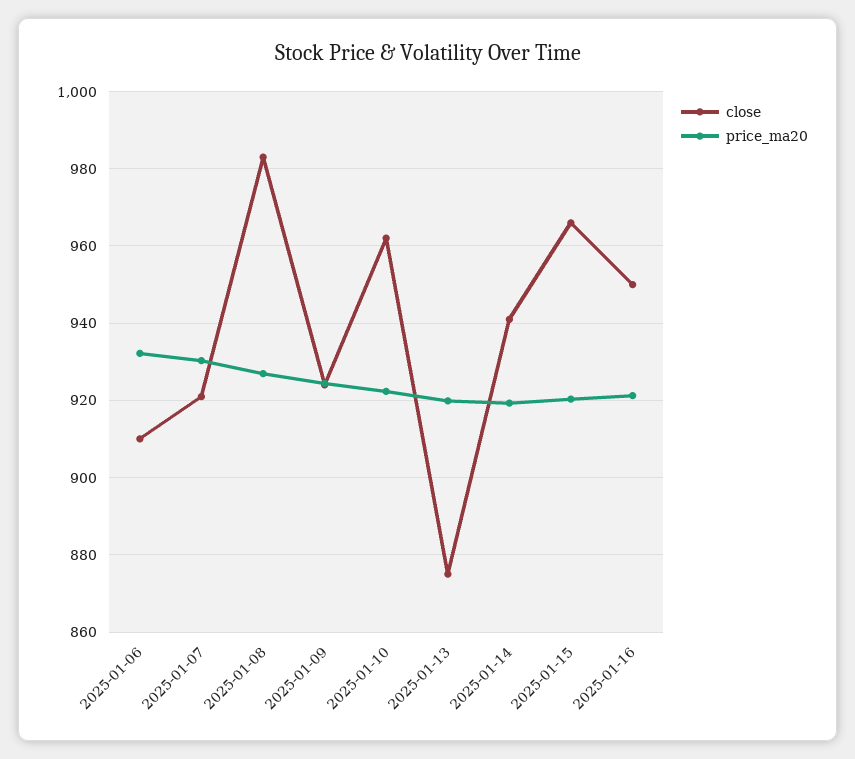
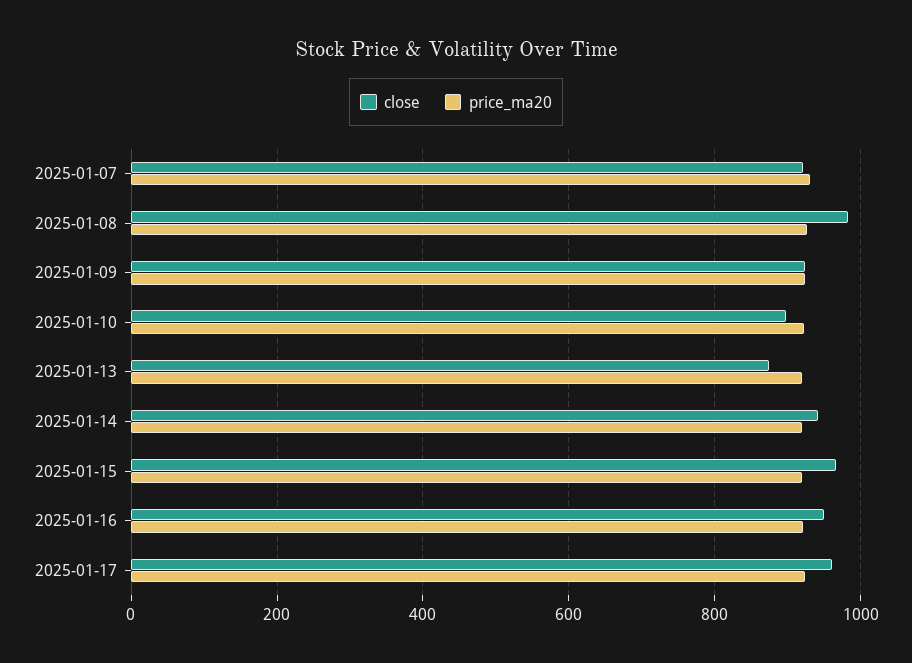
close, 2025-01-06: 910 -> none
price_ma20, 2025-01-06: 932 -> none
close, 2025-01-10: 962 -> 900
close, 2025-01-17: none -> 960
price_ma20, 2025-01-17: none -> 920

